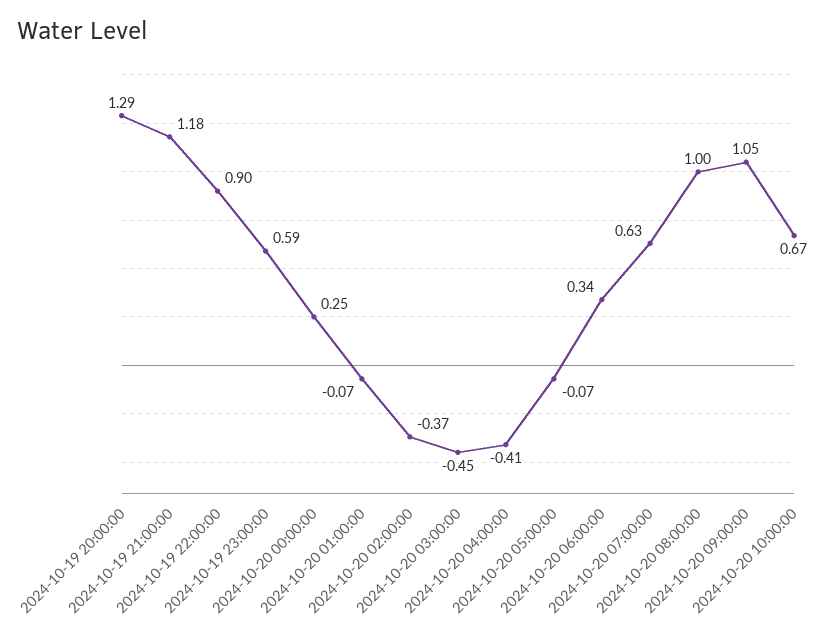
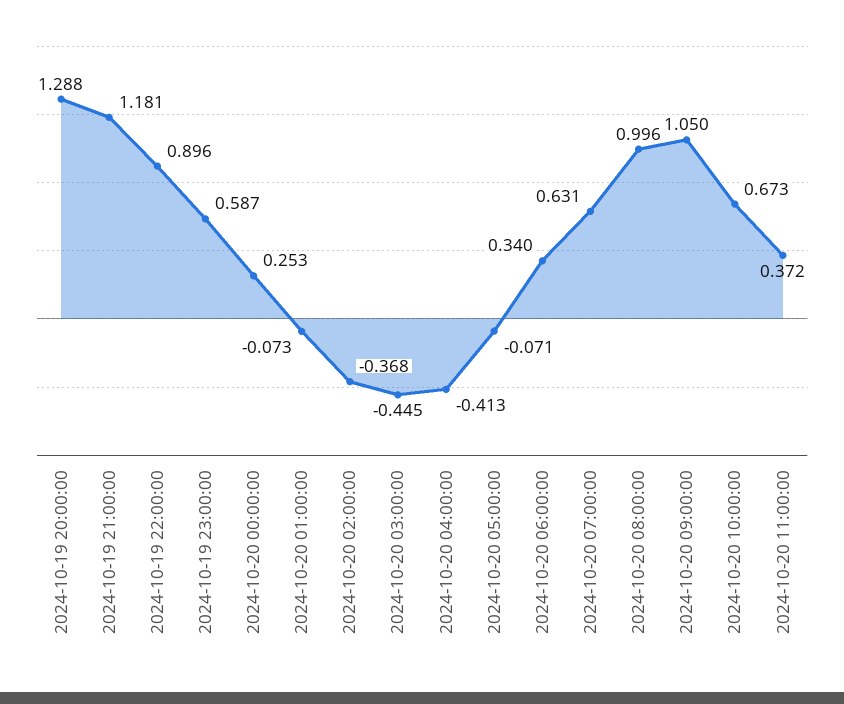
2024-10-20 11:00:00: none -> 0.372

